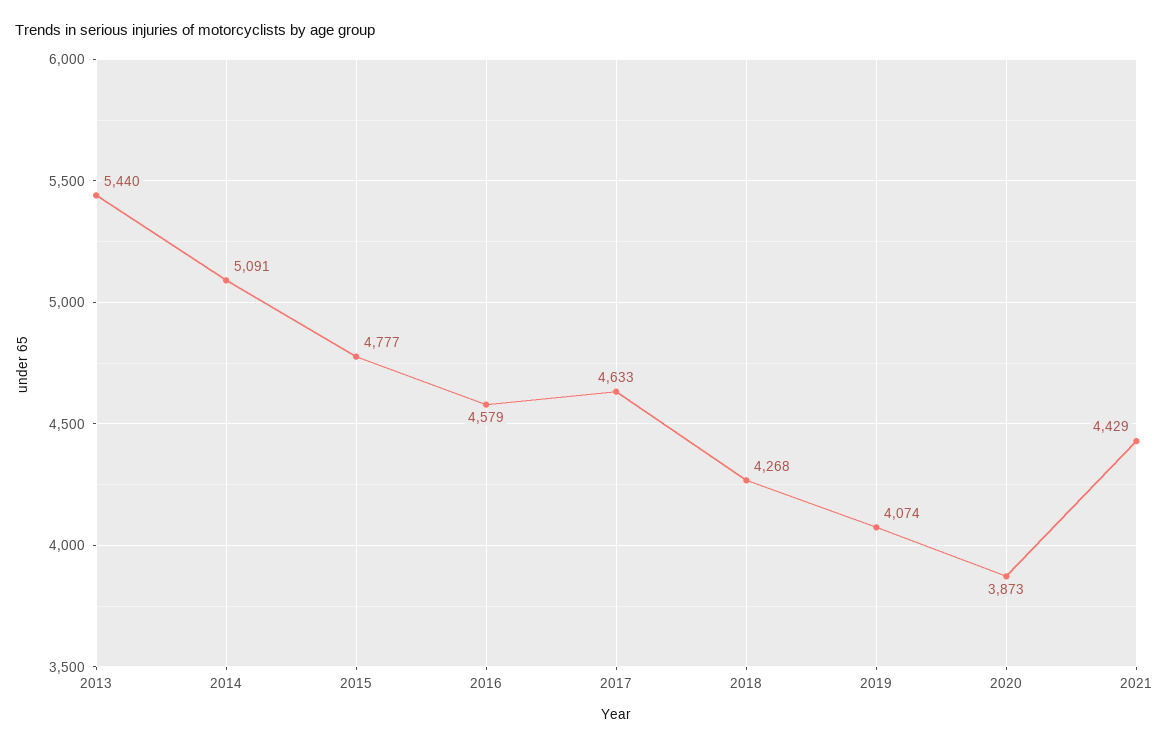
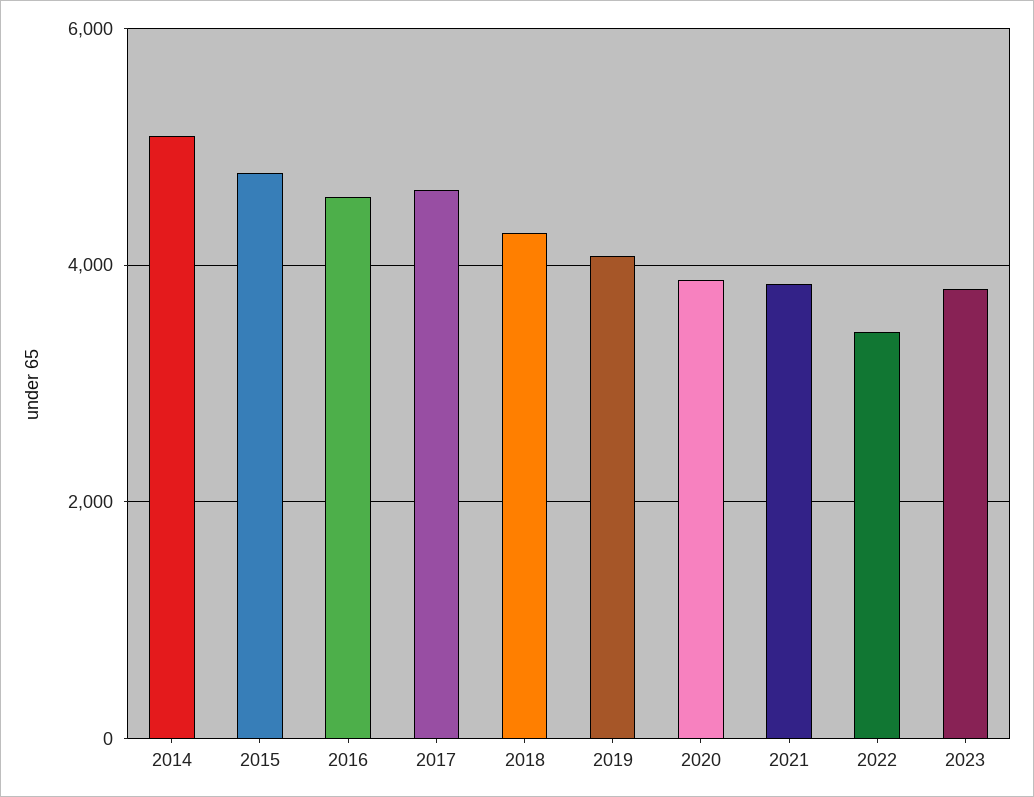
2013: 5440 -> none
2021: 4429 -> 3800
2022: none -> 3400
2023: none -> 3800

